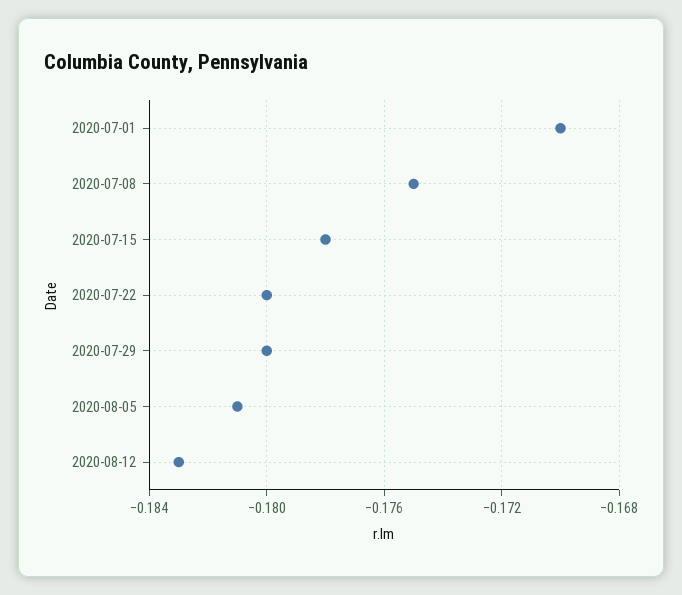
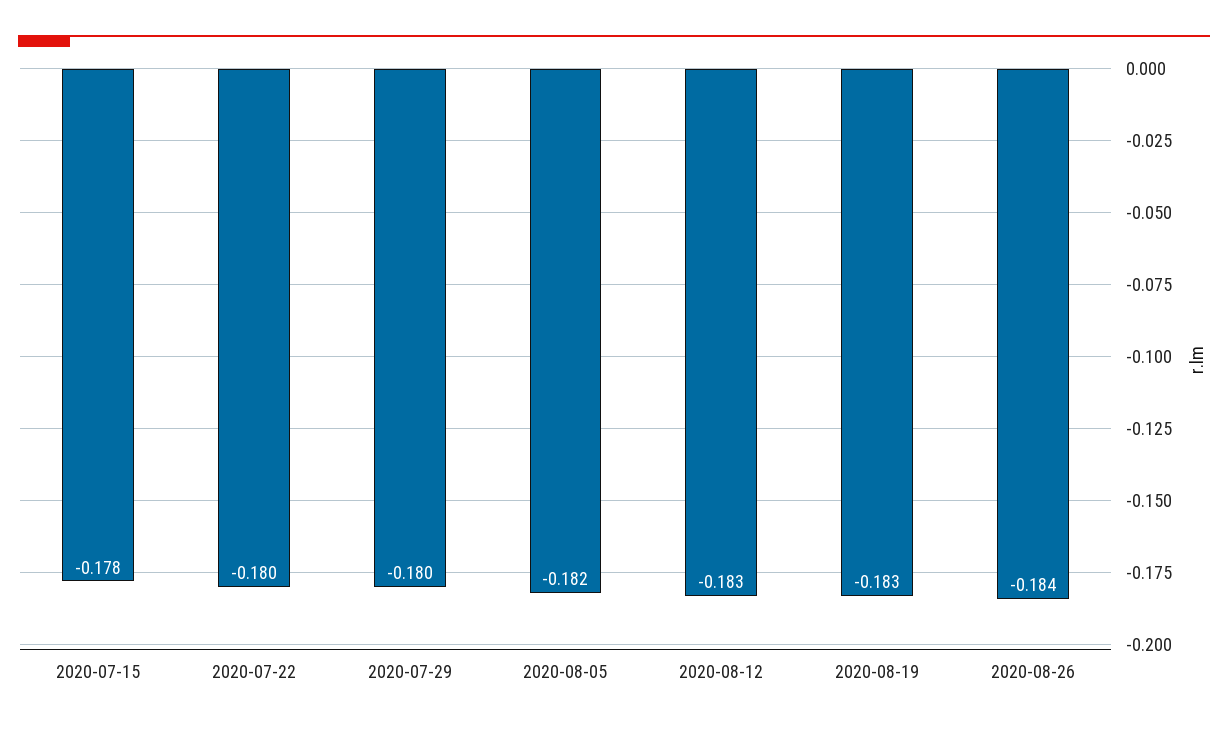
2020-07-01: -0.17 -> none
2020-07-08: -0.175 -> none
2020-08-05: -0.181 -> -0.182
2020-08-19: none -> -0.183
2020-08-26: none -> -0.184

